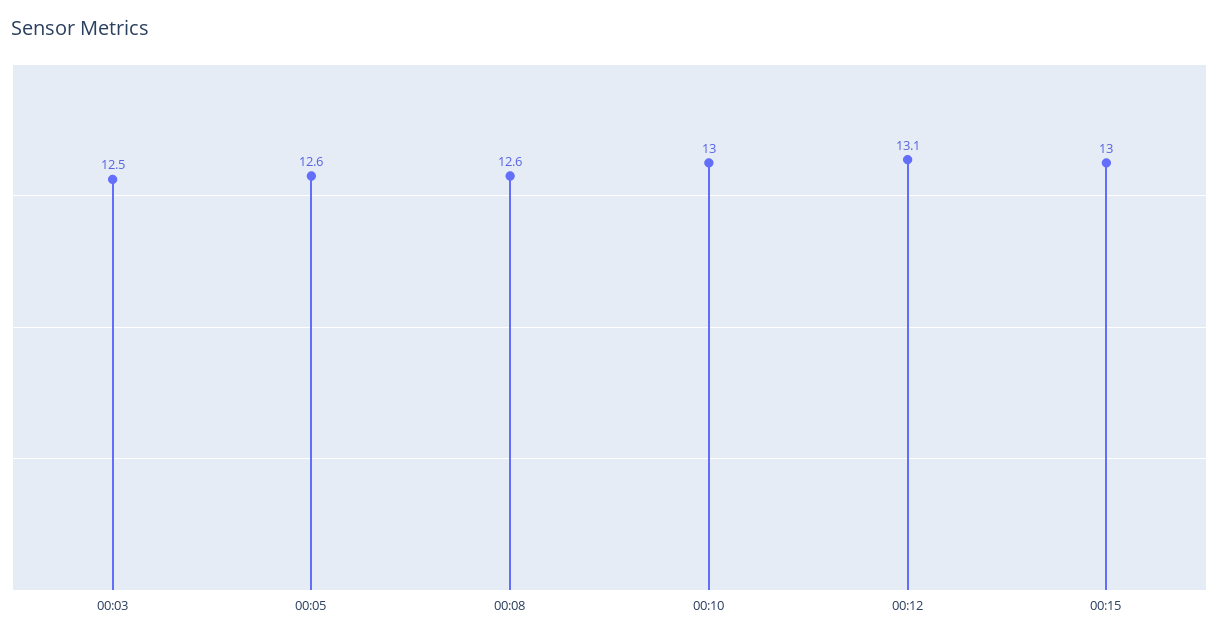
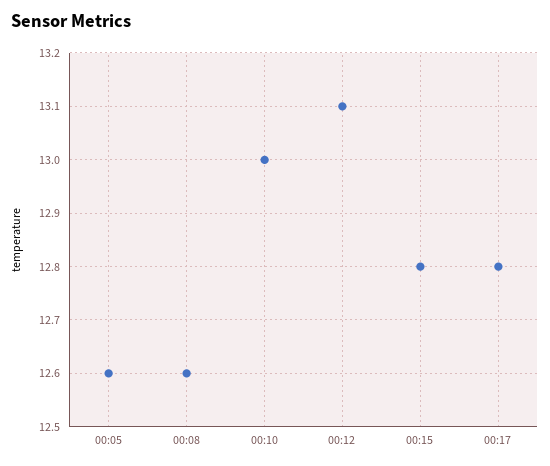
00:03: 12.5 -> none
00:15: 13 -> 12.8
00:17: none -> 12.8

